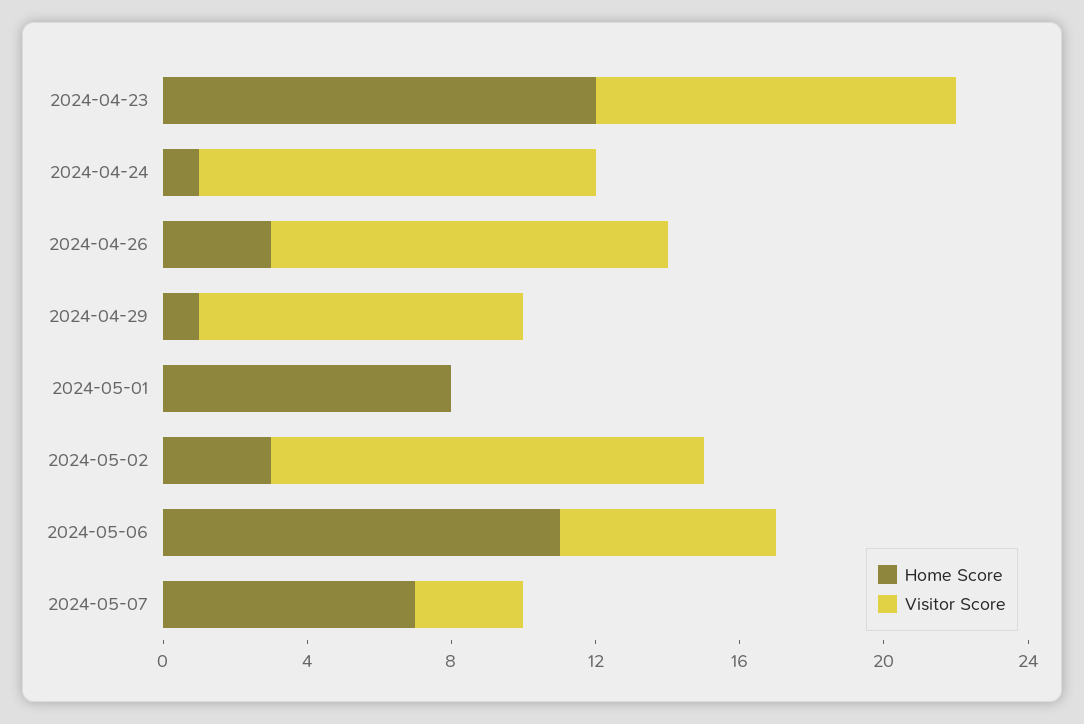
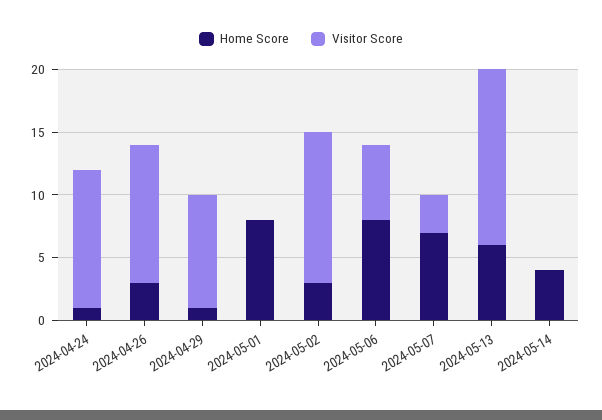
Home Score, 2024-04-23: 12 -> none
Visitor Score, 2024-04-23: 10 -> none
Home Score, 2024-05-06: 11 -> 8
Home Score, 2024-05-13: none -> 6
Visitor Score, 2024-05-13: none -> 14
Home Score, 2024-05-14: none -> 4
Visitor Score, 2024-05-14: none -> 0

